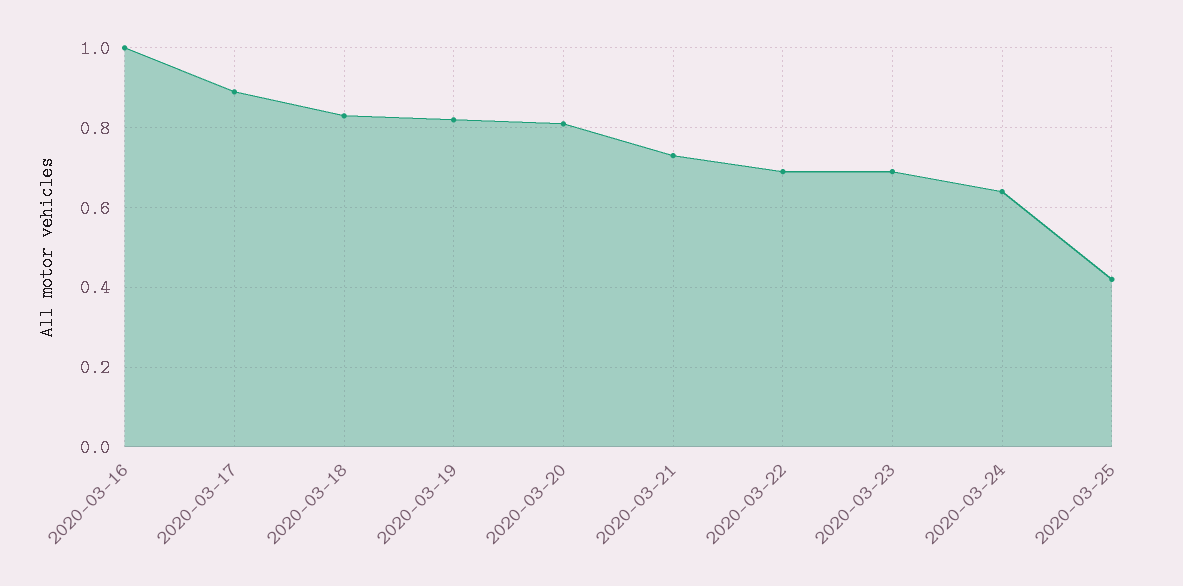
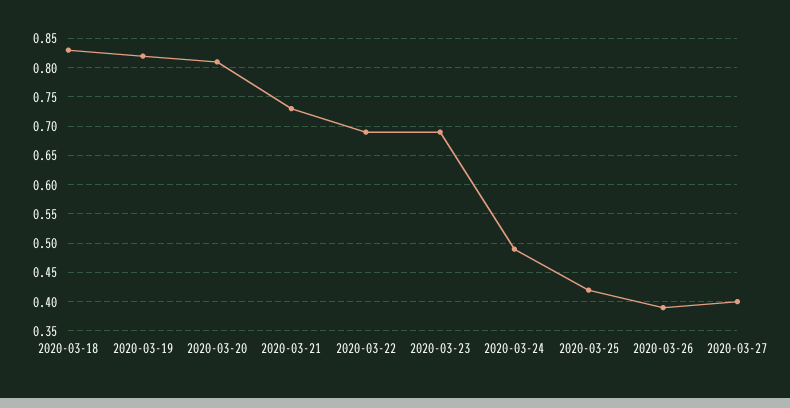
2020-03-16: 1 -> none
2020-03-17: 0.9 -> none
2020-03-24: 0.65 -> 0.5
2020-03-26: none -> 0.4
2020-03-27: none -> 0.4

